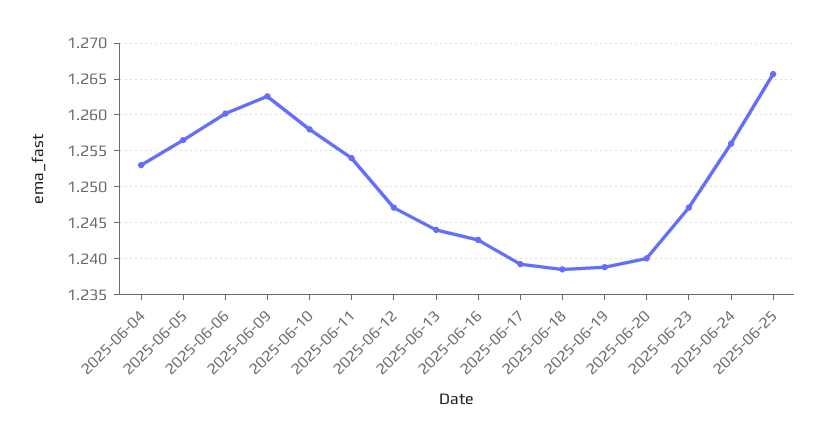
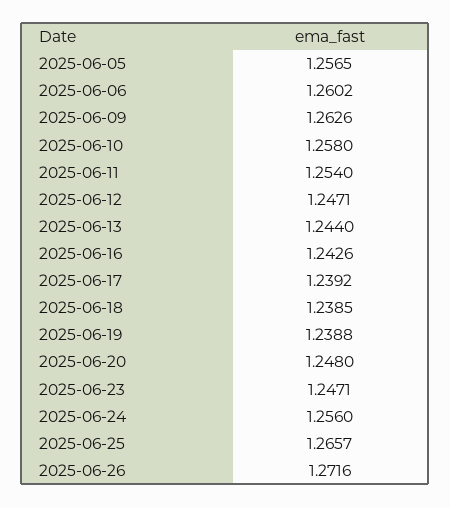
2025-06-04: 1.253 -> none
2025-06-20: 1.24 -> 1.248
2025-06-26: none -> 1.2716

